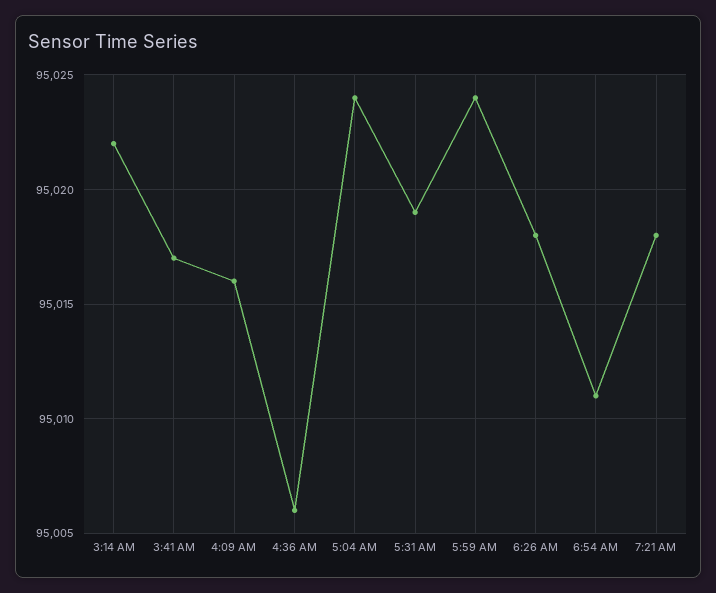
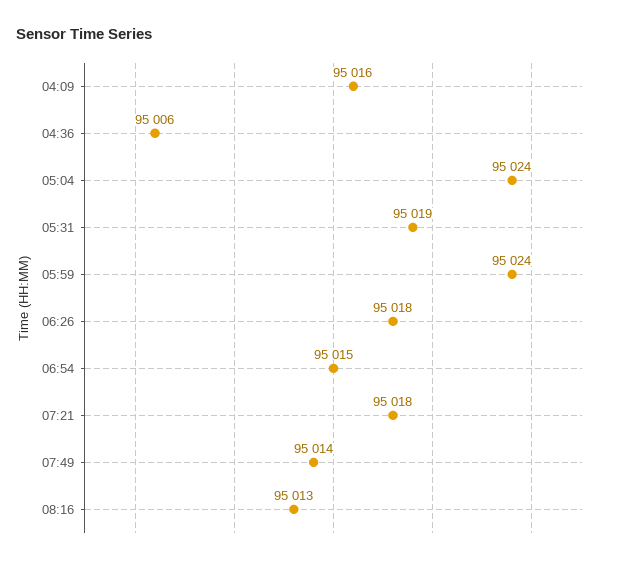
3:14 AM: 95022 -> none
3:41 AM: 95017 -> none
6:54 AM: 95011 -> 95015
07:49: none -> 95014
08:16: none -> 95013

